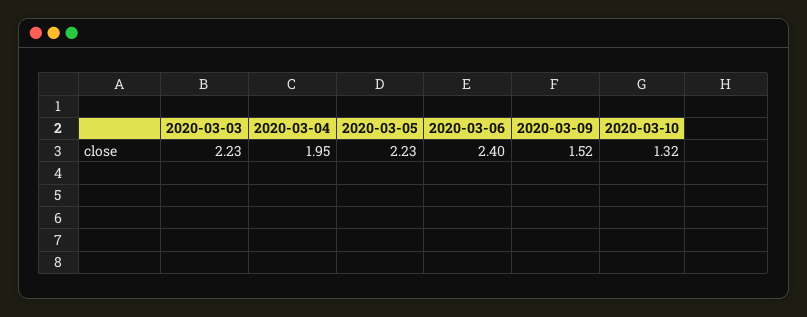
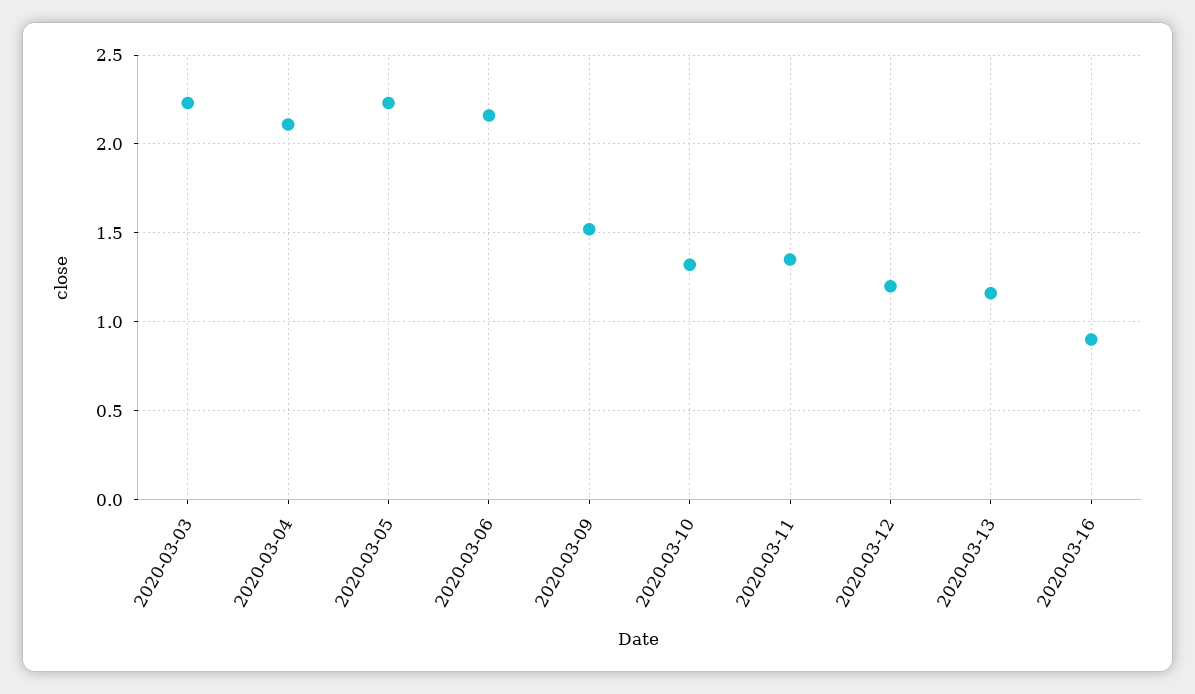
2020-03-04: 1.95 -> 2.1
2020-03-06: 2.4 -> 2.15
2020-03-11: none -> 1.35
2020-03-12: none -> 1.2
2020-03-13: none -> 1.15
2020-03-16: none -> 0.9

